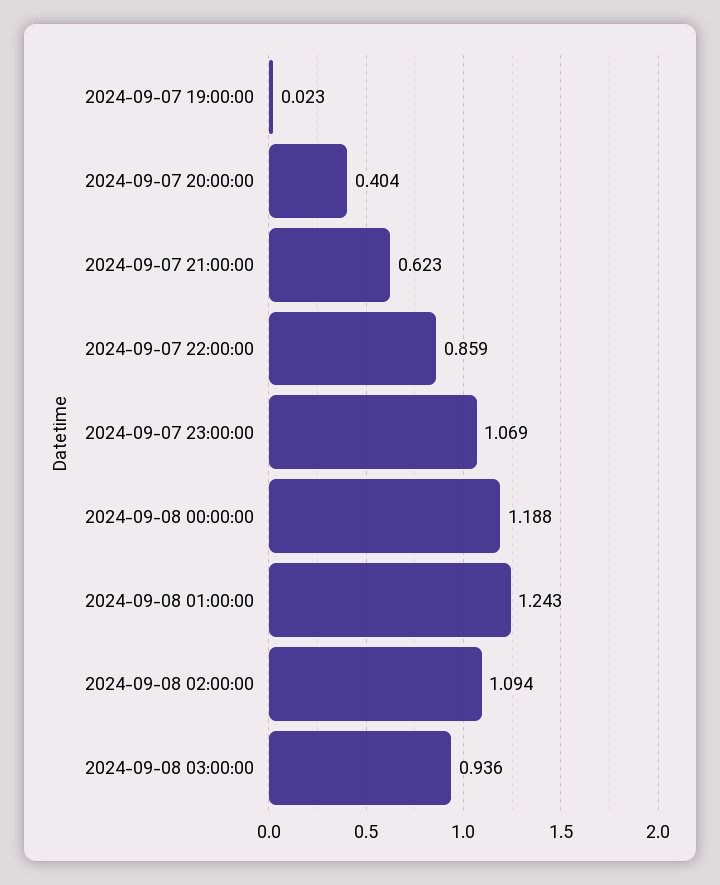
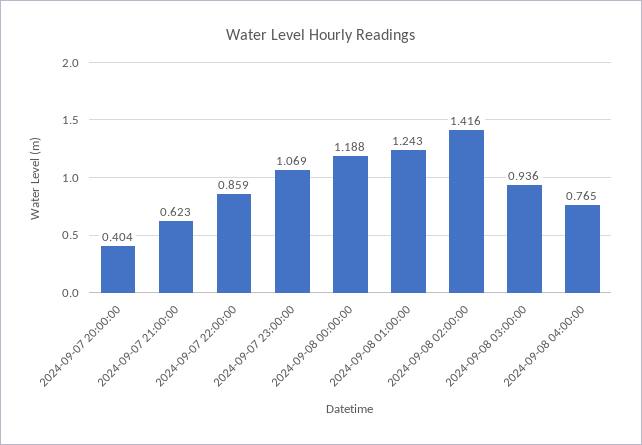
2024-09-07 19:00:00: 0.023 -> none
2024-09-08 02:00:00: 1.094 -> 1.416
2024-09-08 04:00:00: none -> 0.765

